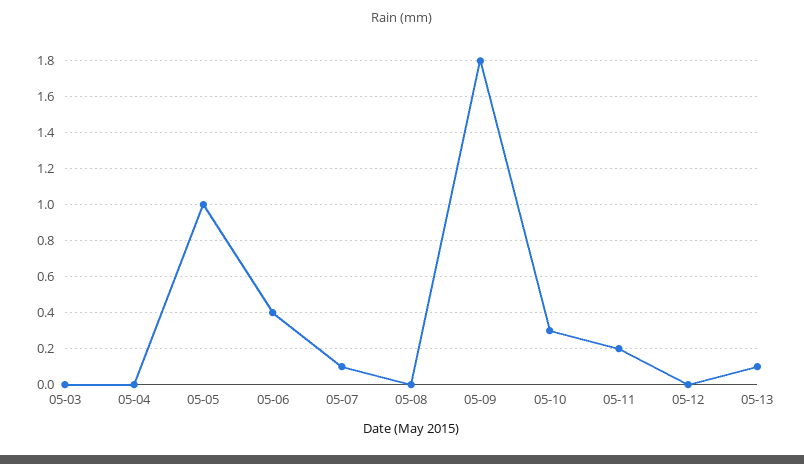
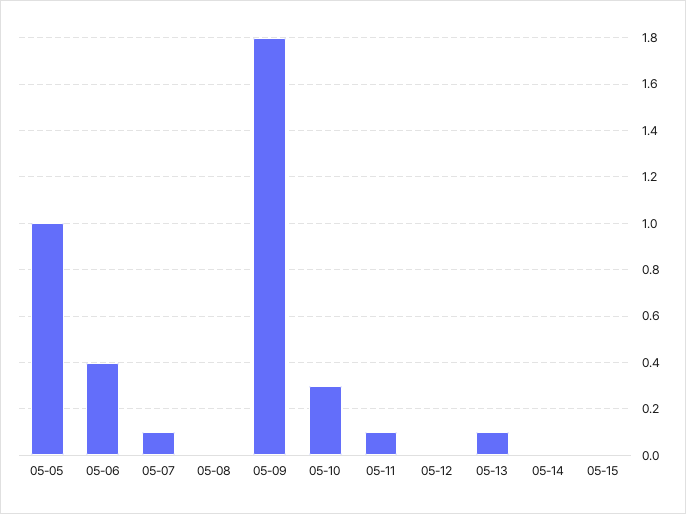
05-03: 0 -> none
05-04: 0 -> none
05-11: 0.2 -> 0.1
05-14: none -> 0
05-15: none -> 0

